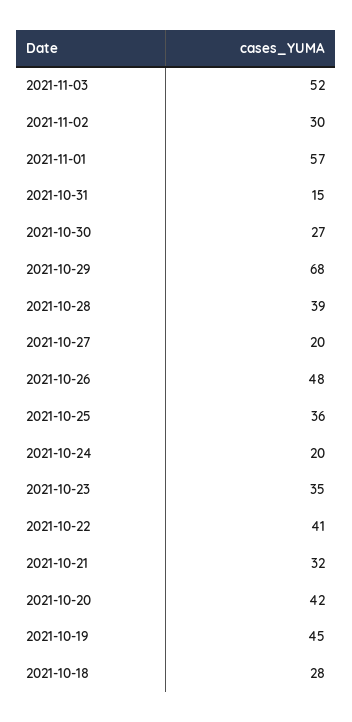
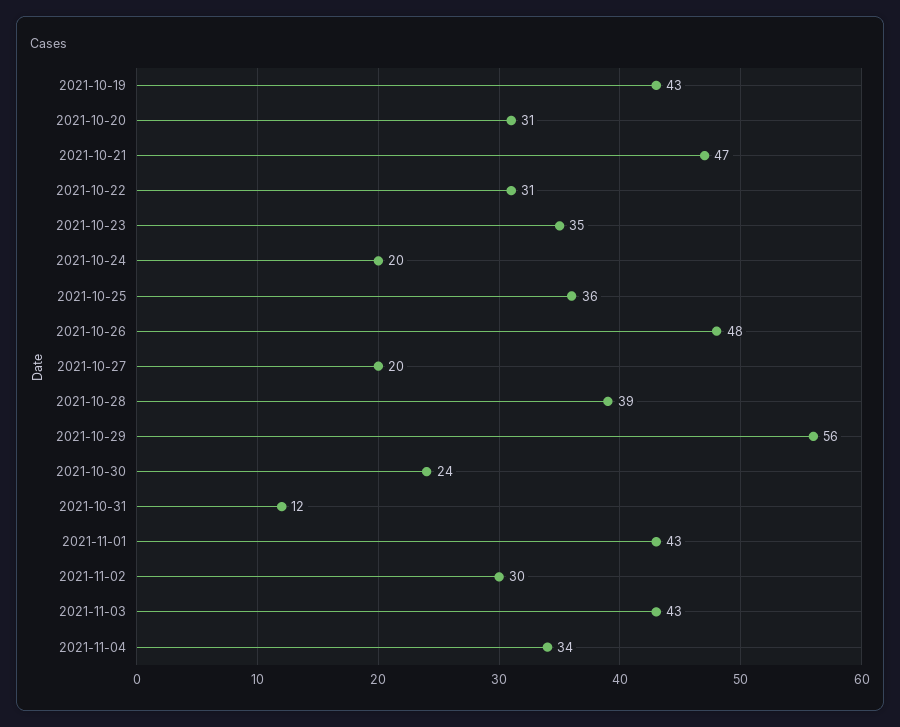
2021-11-03: 52 -> 43
2021-11-01: 57 -> 43
2021-10-31: 15 -> 12
2021-10-30: 27 -> 24
2021-10-29: 68 -> 56
2021-10-22: 41 -> 31
2021-10-21: 32 -> 47
2021-10-20: 42 -> 31
2021-10-19: 45 -> 43
2021-10-18: 28 -> none
2021-11-04: none -> 34

